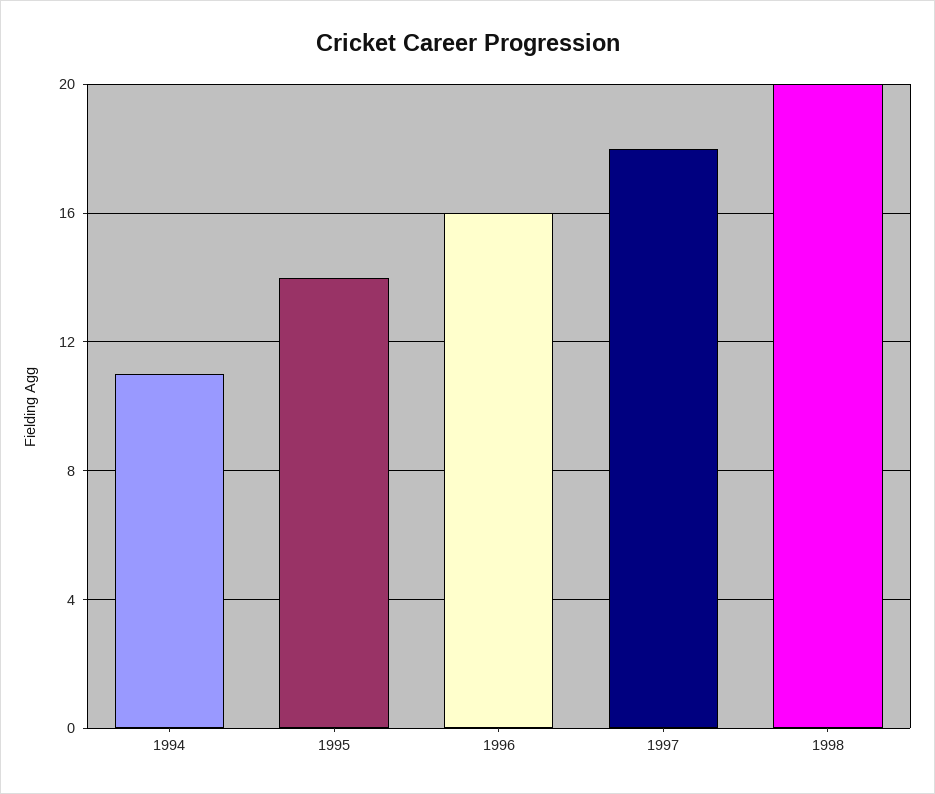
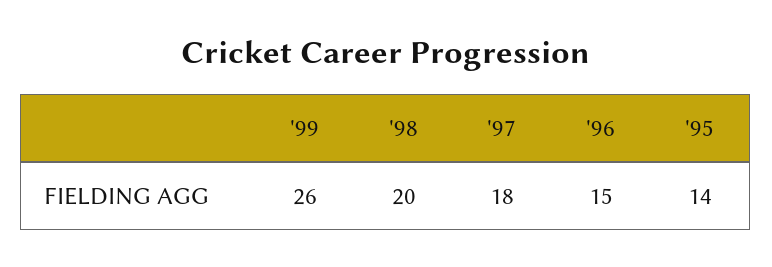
1994: 11 -> none
1996: 16 -> 15
'99: none -> 26

